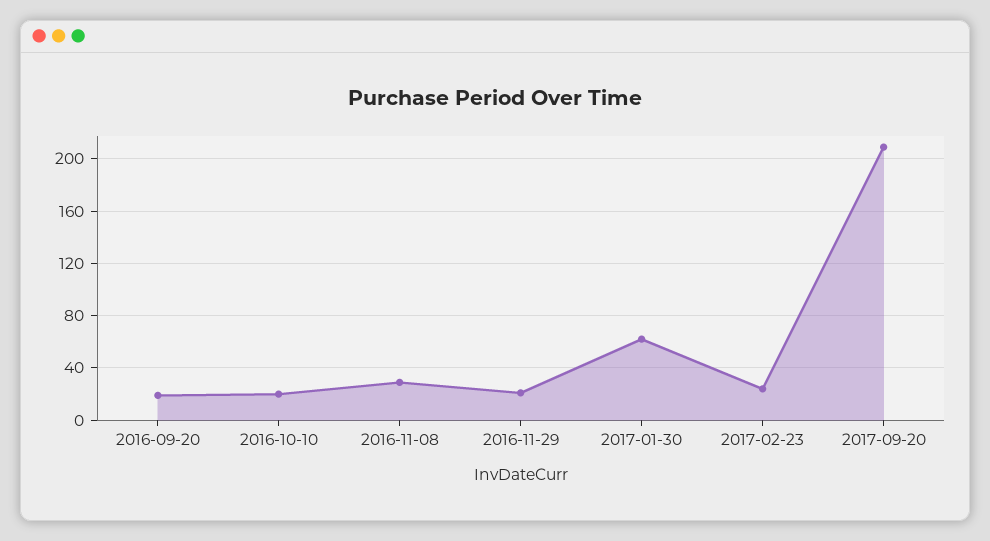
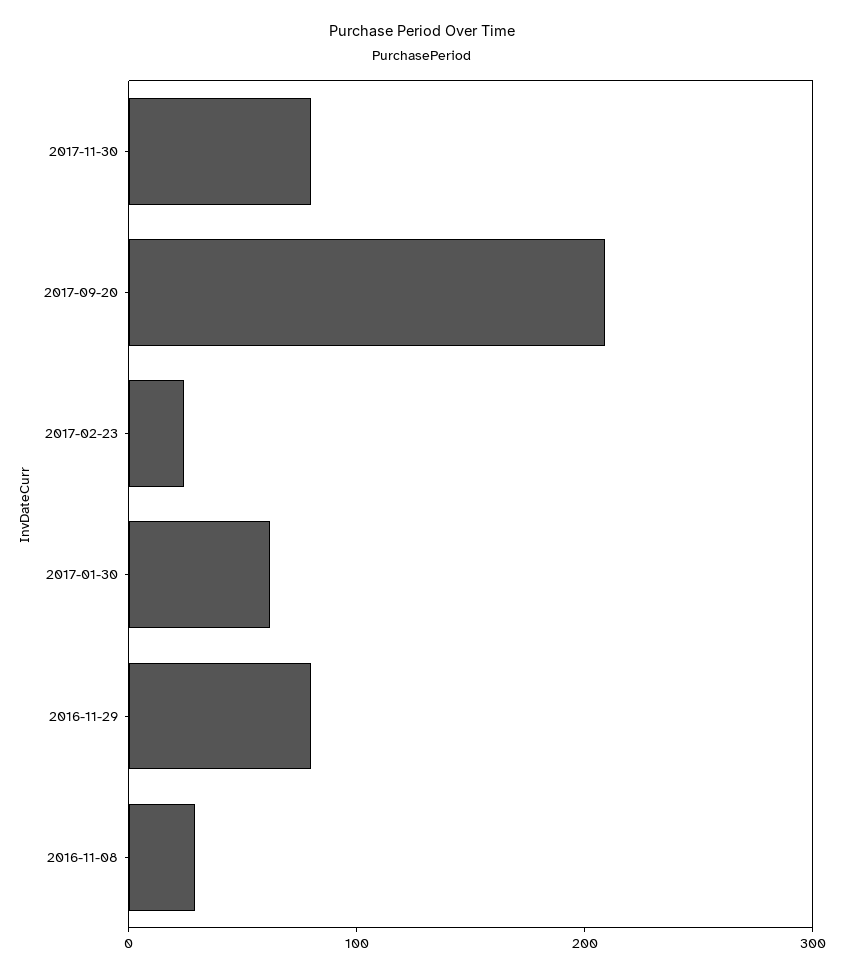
2016-09-20: 20 -> none
2016-10-10: 20 -> none
2016-11-29: 20 -> 80
2017-11-30: none -> 80

